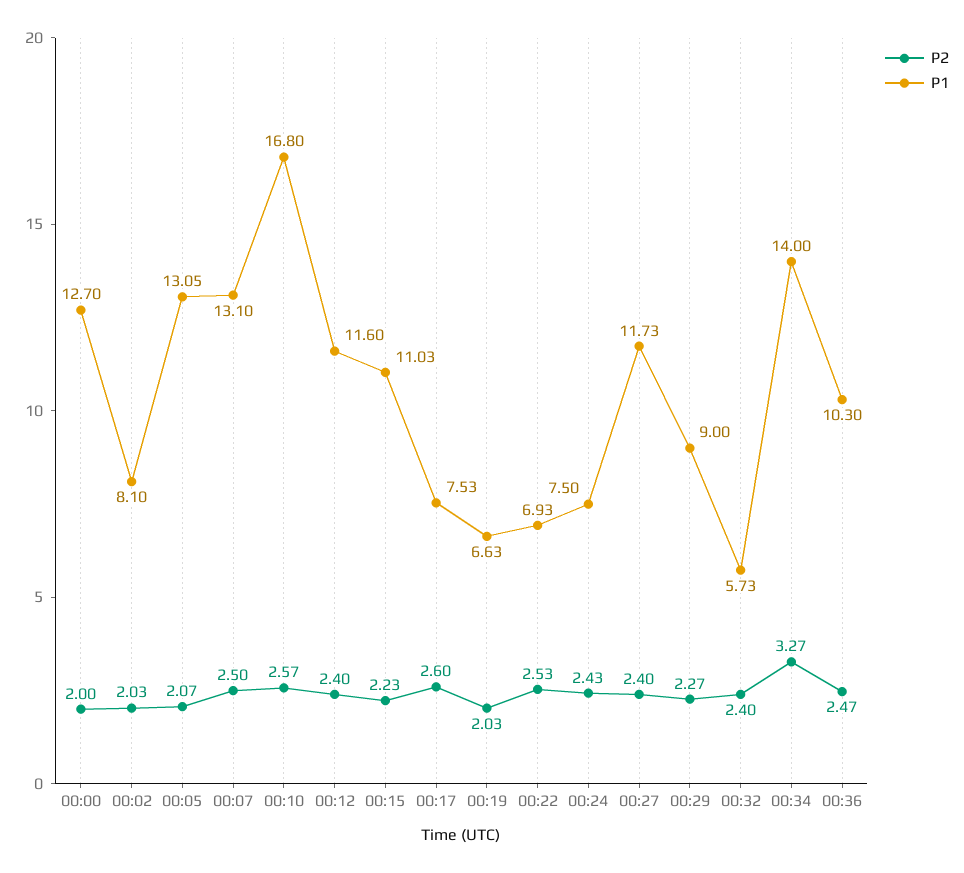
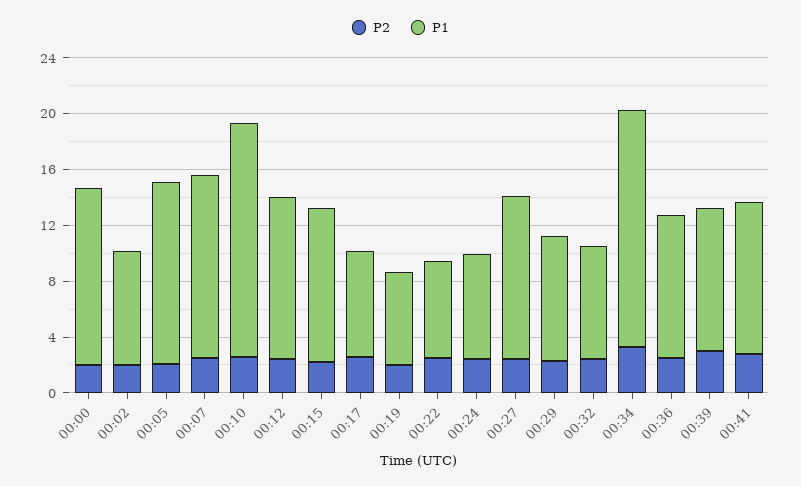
P1, 00:32: 5.73 -> 8
P1, 00:34: 14 -> 17
P2, 00:39: none -> 3
P1, 00:39: none -> 10
P2, 00:41: none -> 3
P1, 00:41: none -> 11

